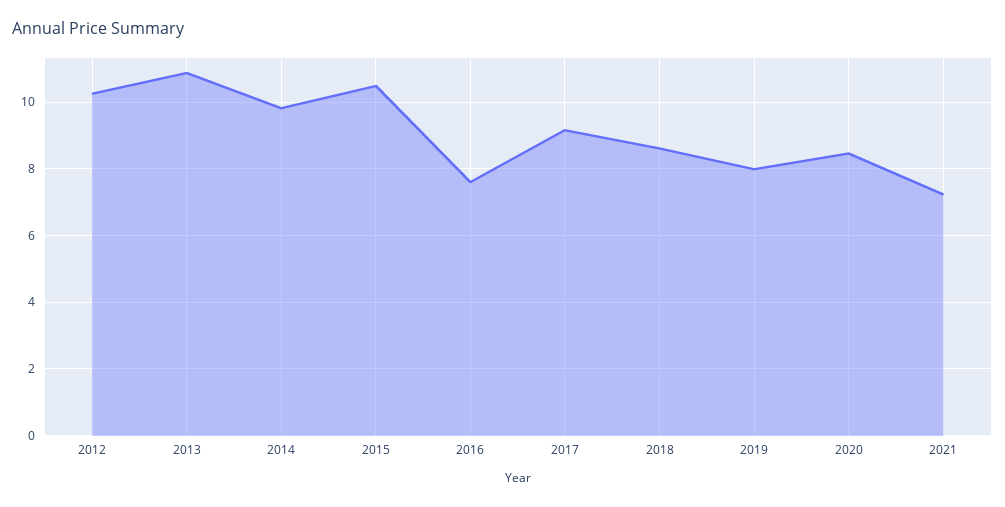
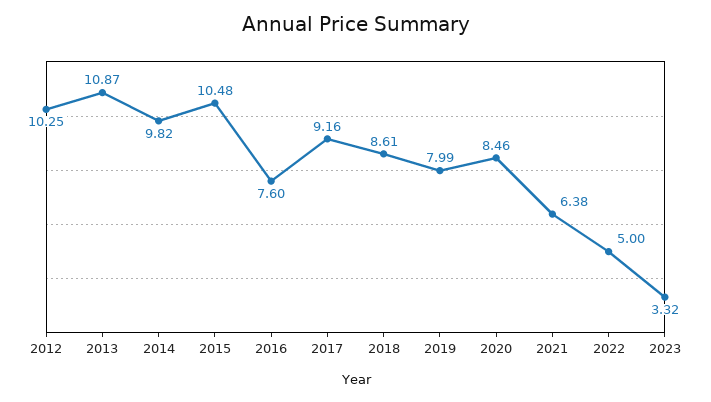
2021: 7.2 -> 6.38
2022: none -> 5
2023: none -> 3.32

